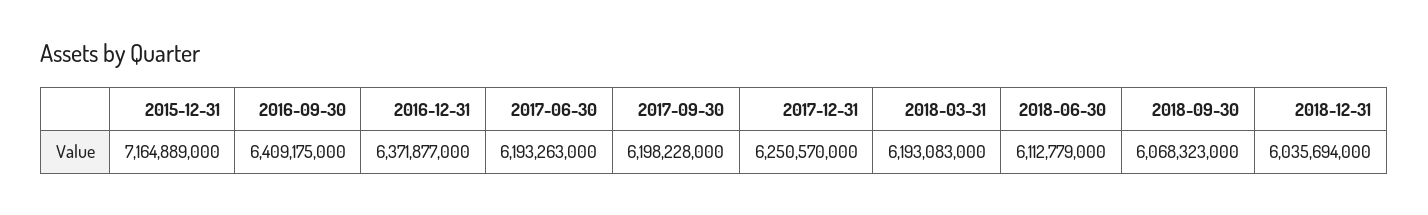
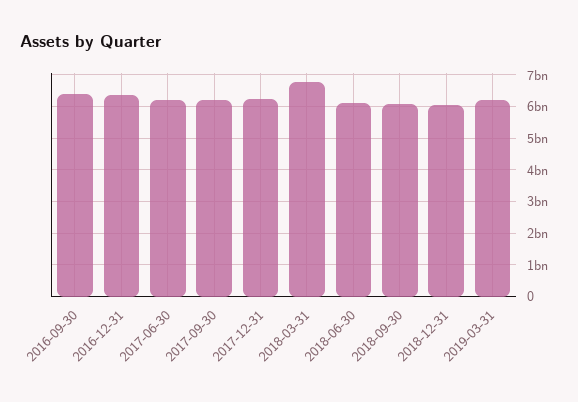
2015-12-31: 7164889000 -> none
2018-03-31: 6193083000 -> 6800000000
2019-03-31: none -> 6200000000

